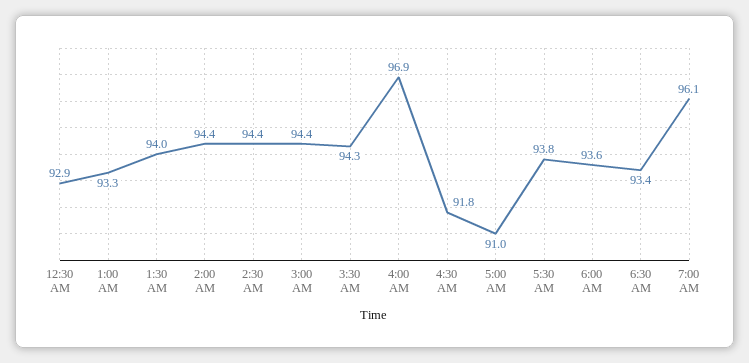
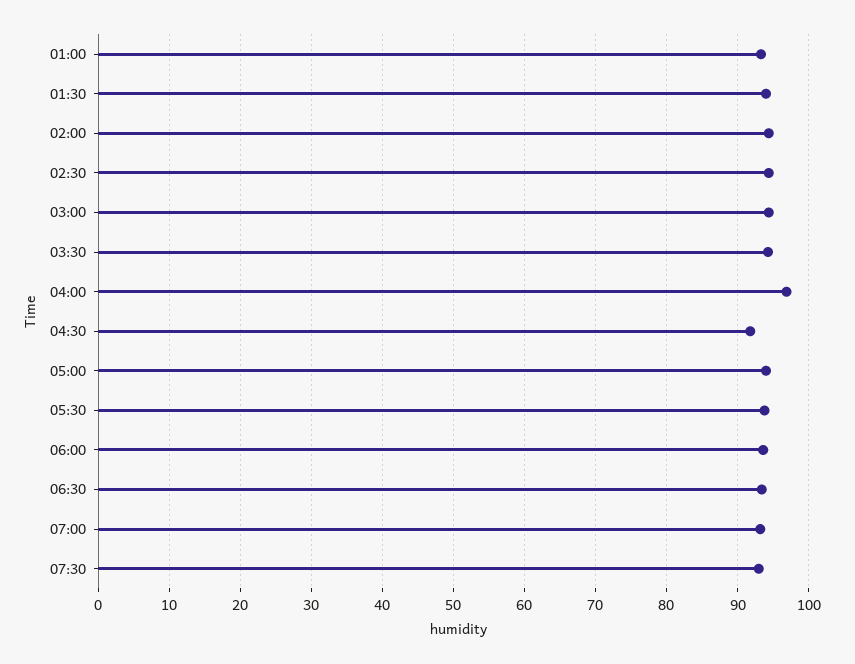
12:30 AM: 92.9 -> none
5:00 AM: 91 -> 94
7:00 AM: 96.1 -> 93
07:30: none -> 93

